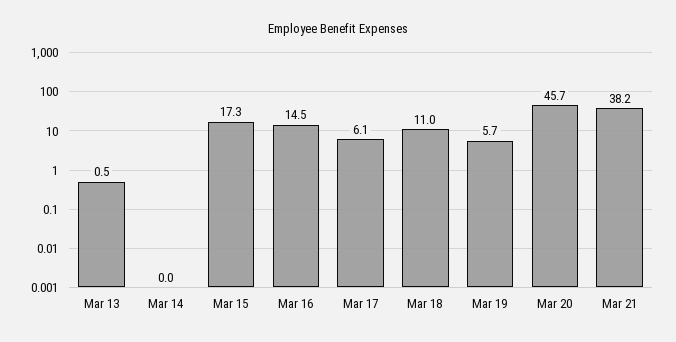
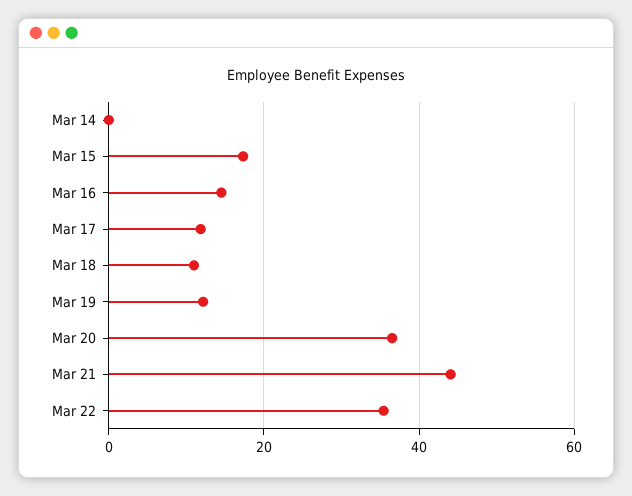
Mar 13: 0.5 -> none
Mar 17: 6.1 -> 12
Mar 19: 5.7 -> 12
Mar 20: 45.7 -> 36
Mar 21: 38.2 -> 44
Mar 22: none -> 36

